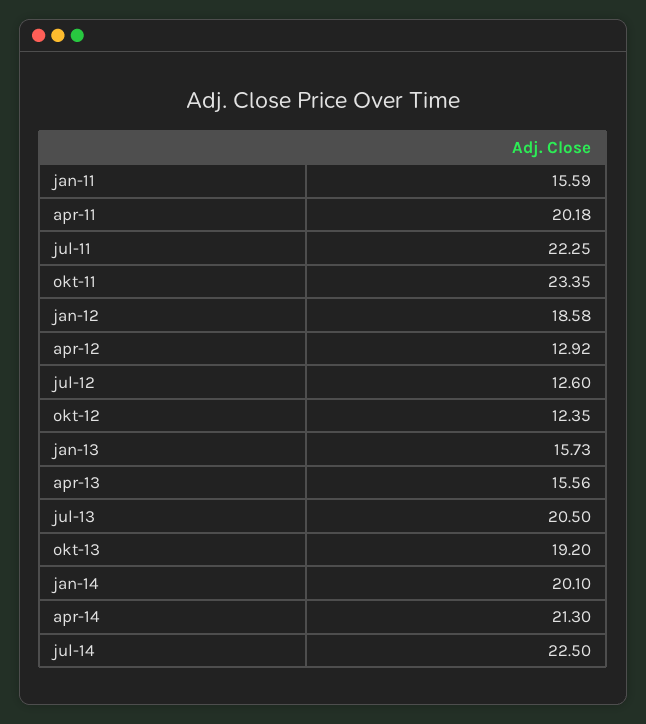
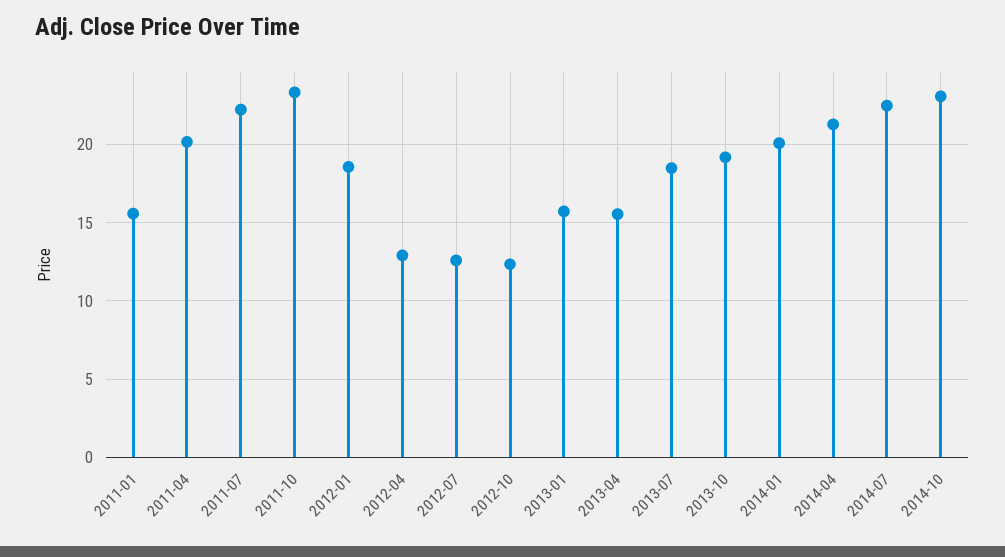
jul-13: 20.5 -> 18.5
2014-10: none -> 23

